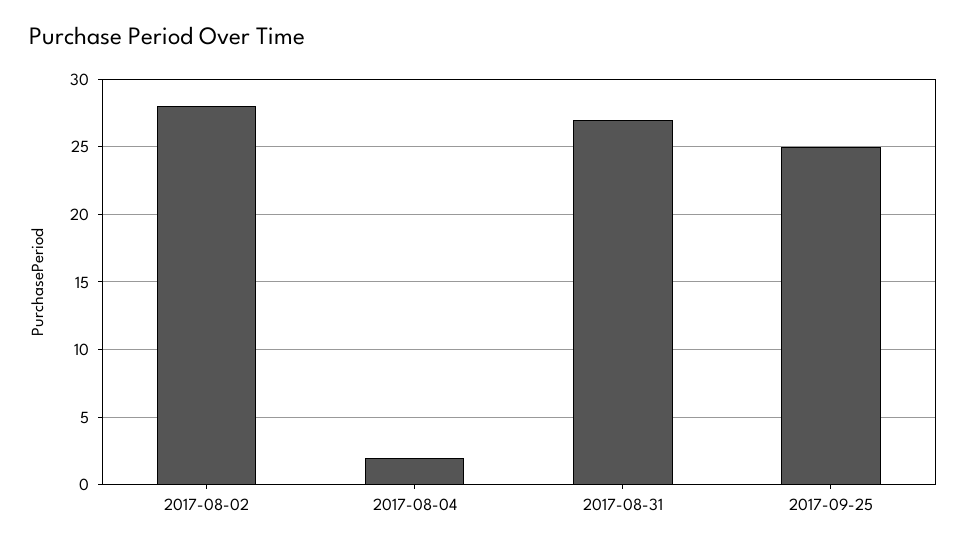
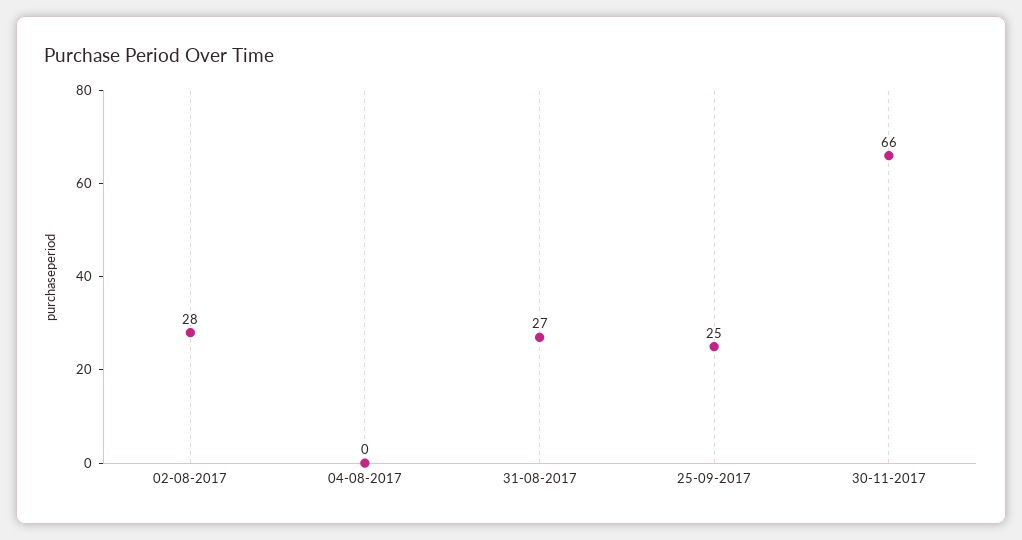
2017-08-04: 2 -> 0
30-11-2017: none -> 66

